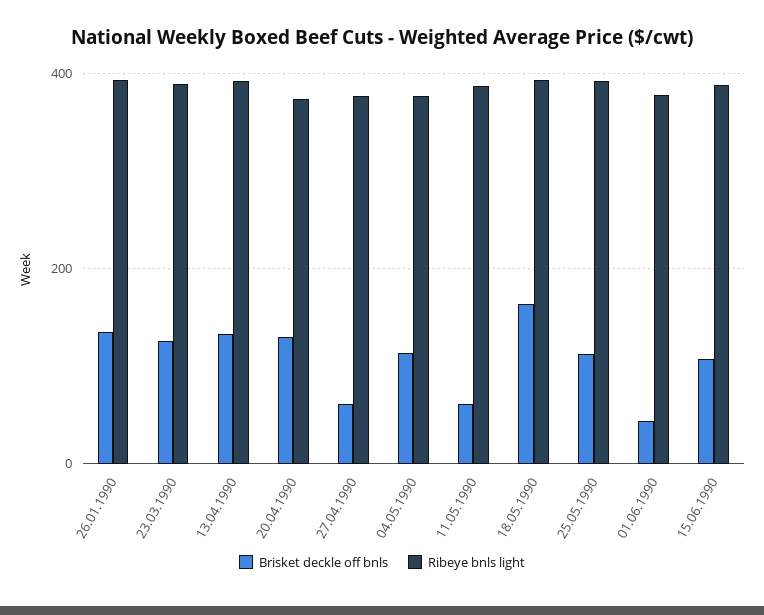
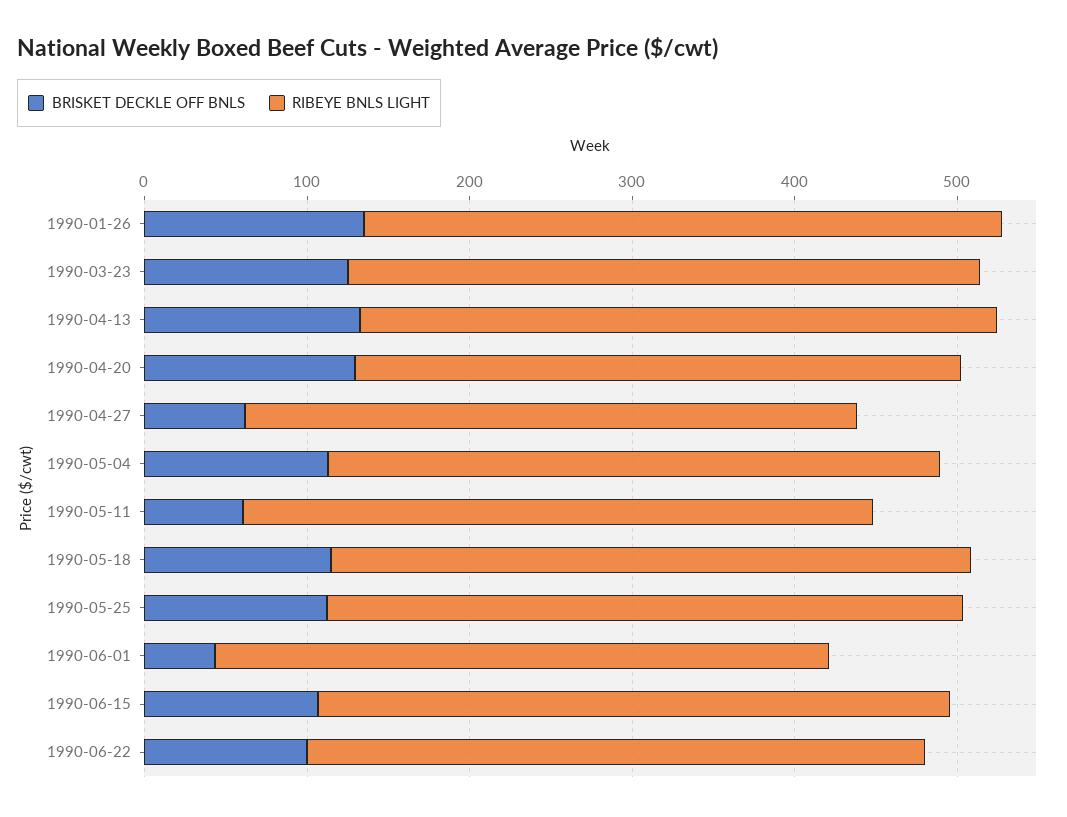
Brisket deckle off bnls, 18.05.1990: 160 -> 120
Brisket deckle off bnls, 1990-06-22: none -> 100
Ribeye bnls light, 1990-06-22: none -> 380

